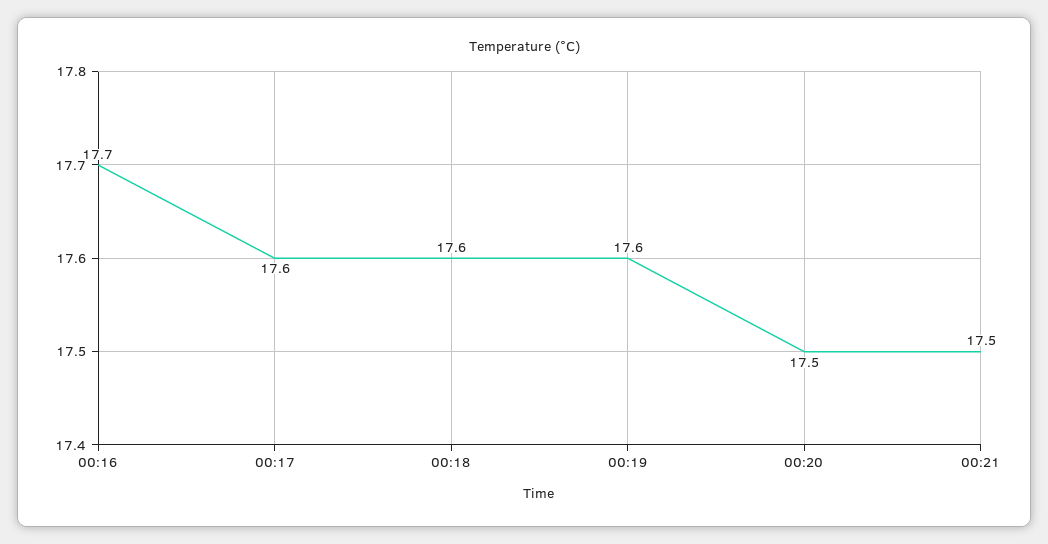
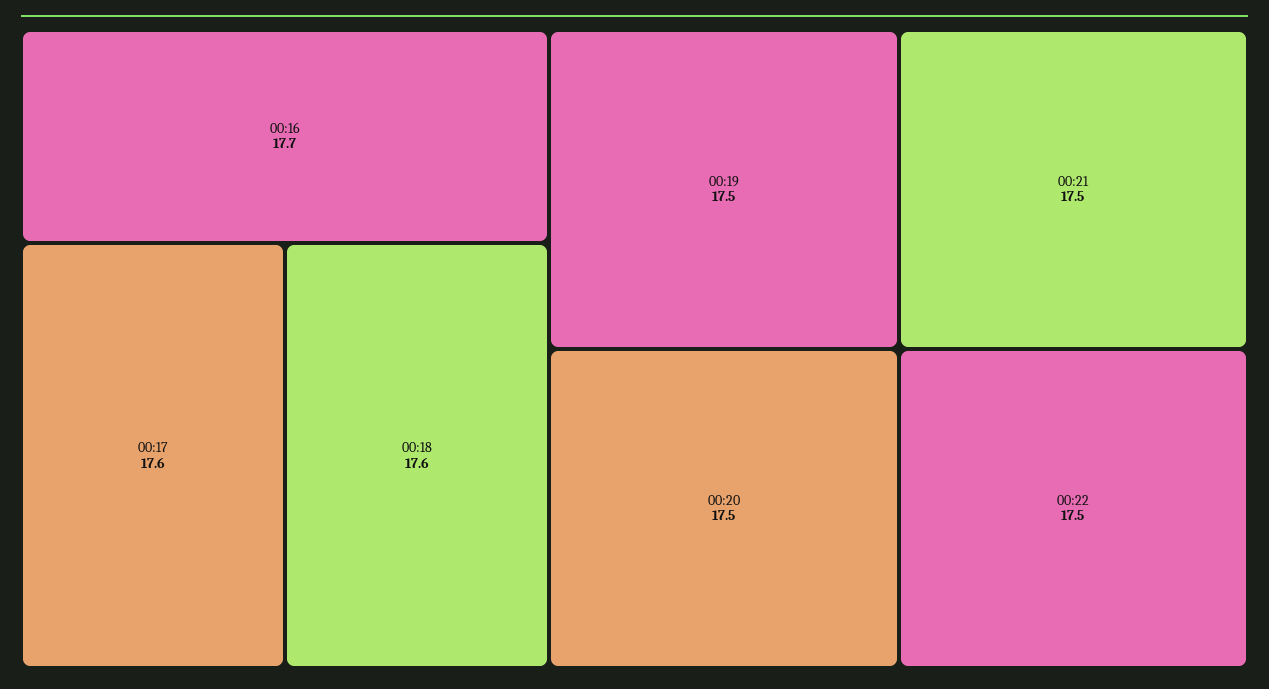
00:19: 17.6 -> 17.5
00:22: none -> 17.5

